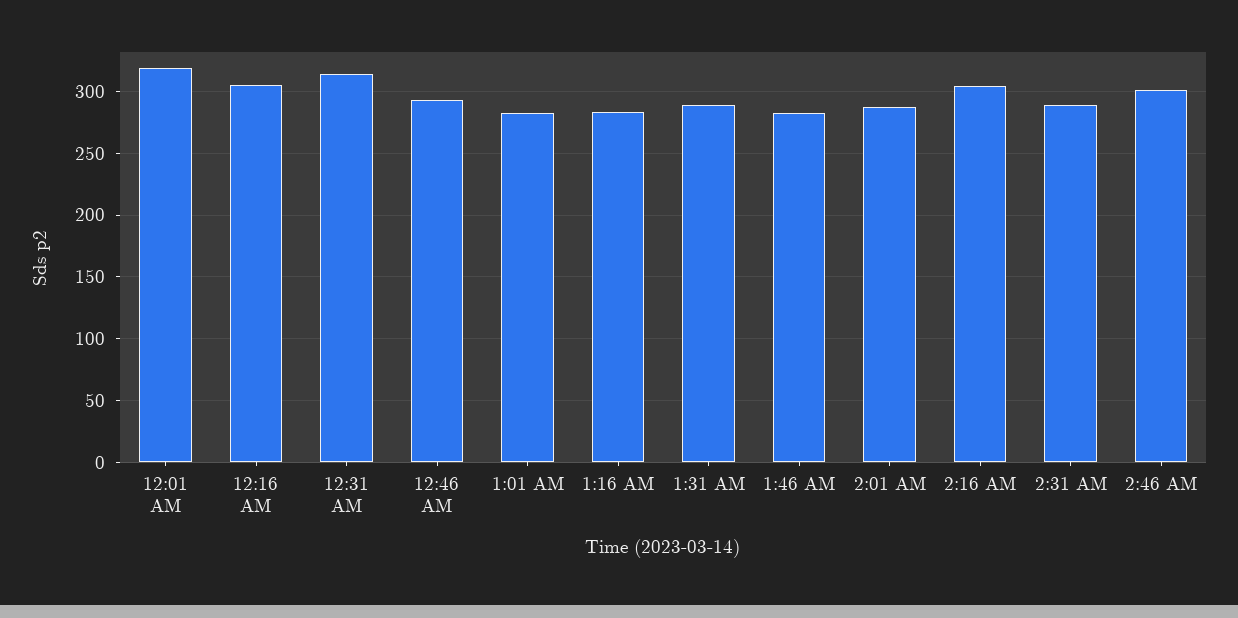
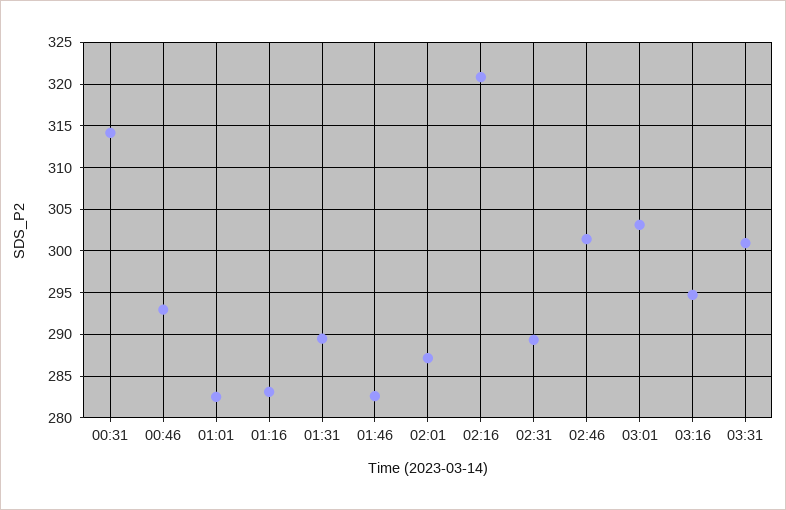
12:01 AM: 320 -> none
12:16 AM: 305 -> none
2:16 AM: 305 -> 321
03:01: none -> 303
03:16: none -> 295
03:31: none -> 301

